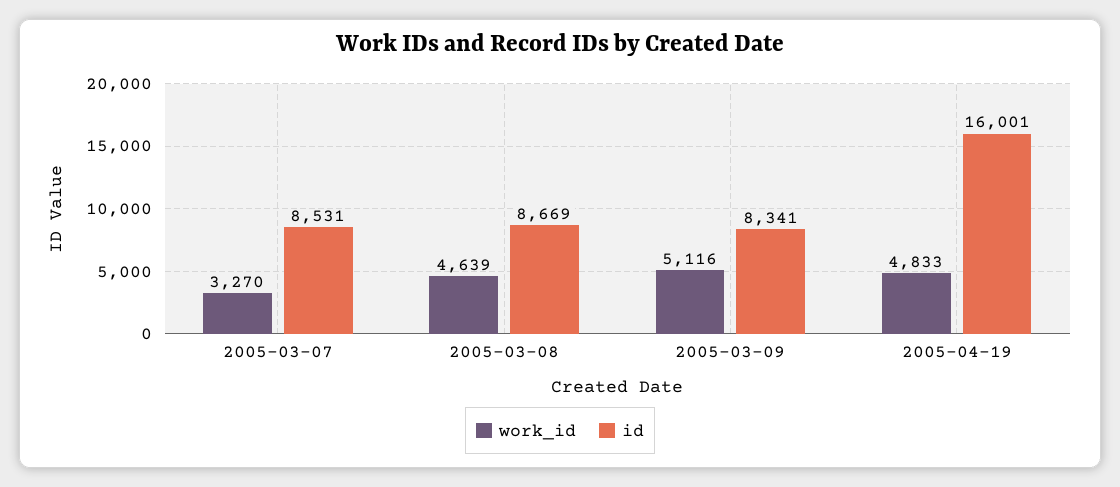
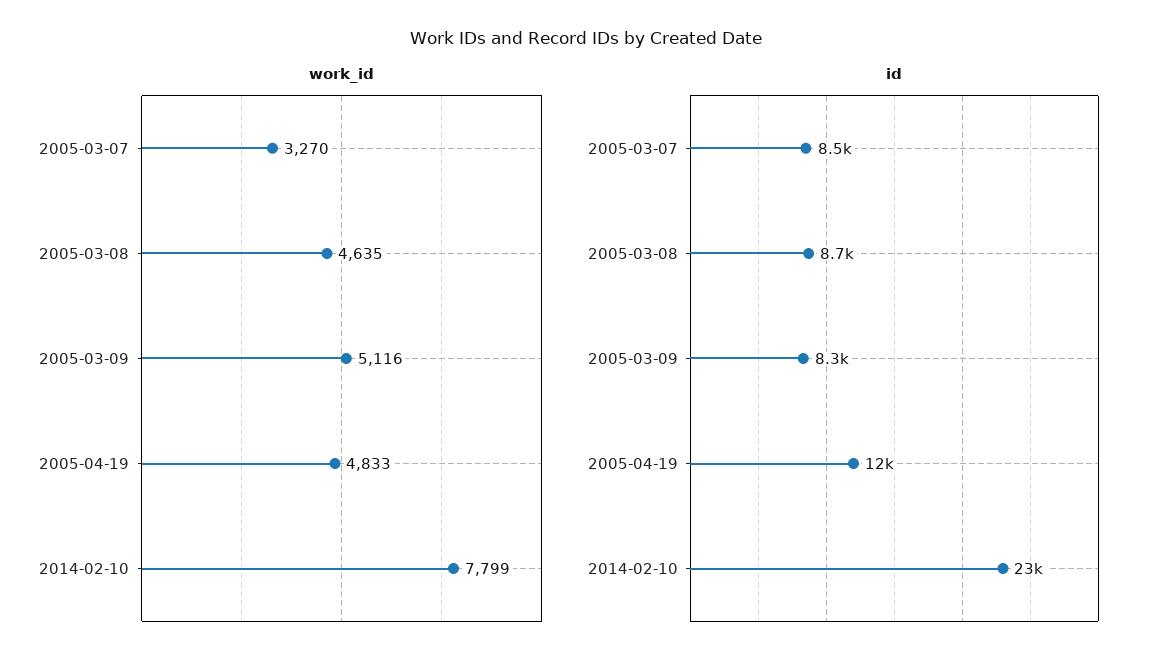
work_id, 2005-03-08: 4639 -> 4635
id, 2005-04-19: 16001 -> 12000
work_id, 2014-02-10: none -> 7799
id, 2014-02-10: none -> 23000

